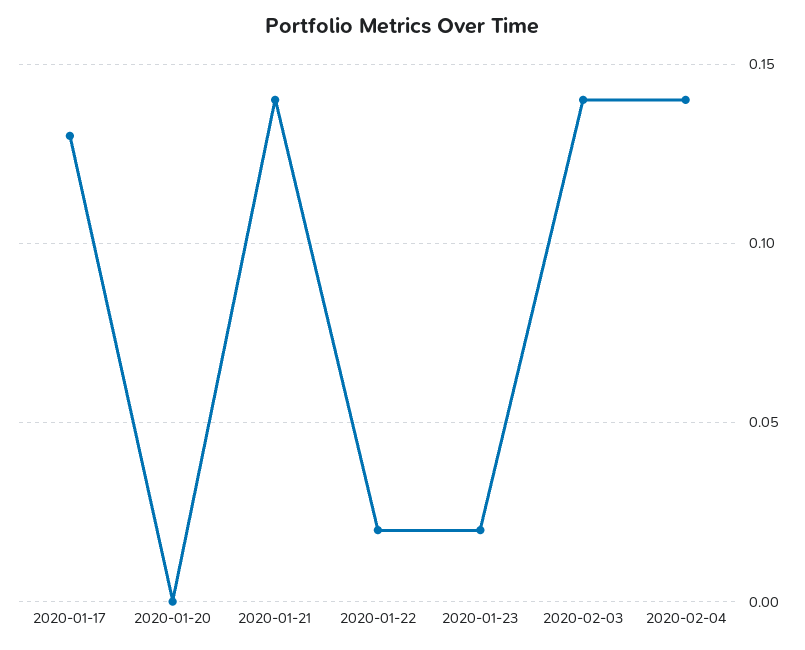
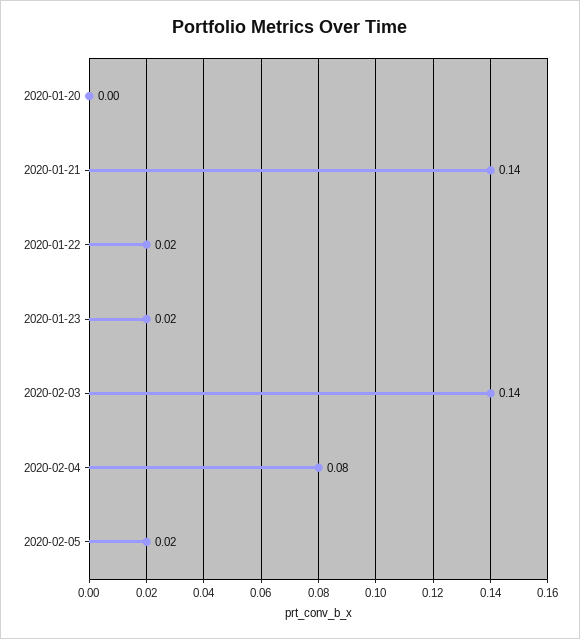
2020-01-17: 0.13 -> none
2020-02-04: 0.14 -> 0.08
2020-02-05: none -> 0.02

